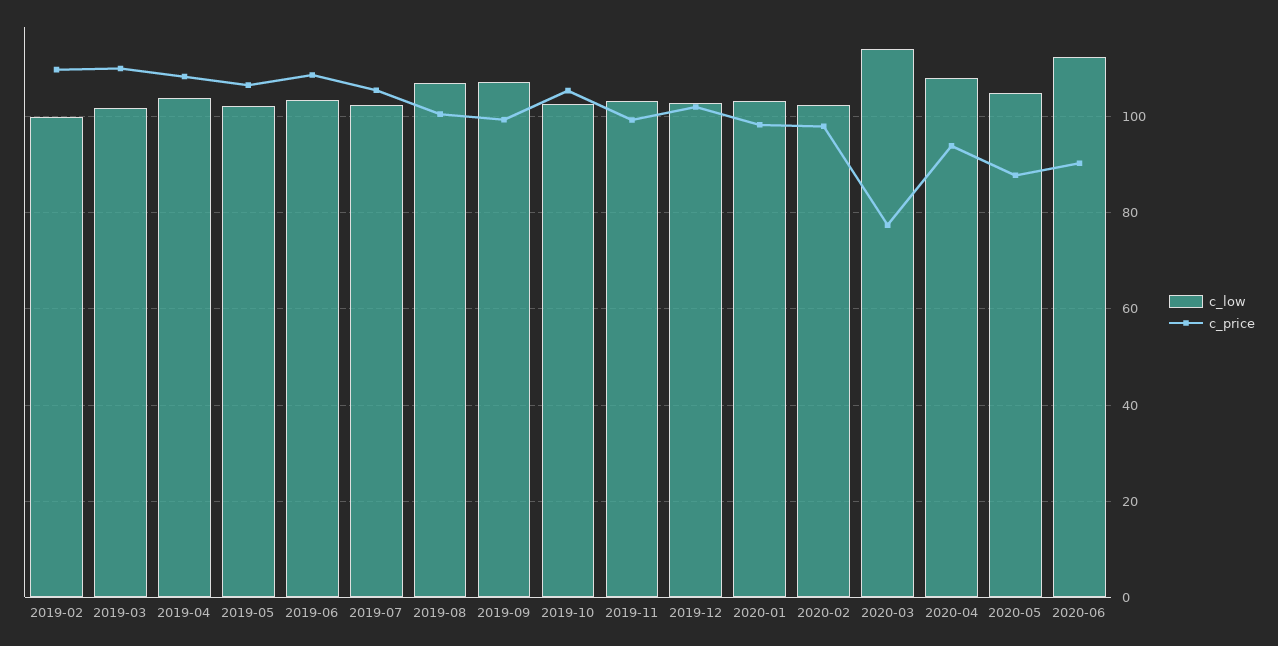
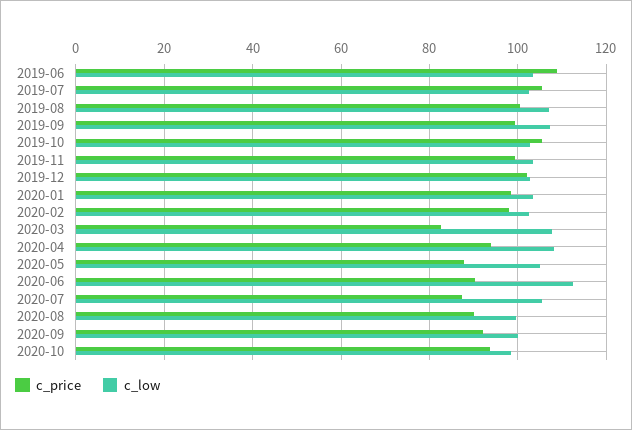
c_low, 2019-02: 100 -> none
c_price, 2019-02: 110 -> none
c_low, 2019-03: 102 -> none
c_price, 2019-03: 110 -> none
c_low, 2019-04: 104 -> none
c_price, 2019-04: 108 -> none
c_low, 2019-05: 102 -> none
c_price, 2019-05: 106 -> none
c_low, 2020-03: 114 -> 108
c_price, 2020-03: 78 -> 82
c_price, 2020-07: none -> 88
c_low, 2020-07: none -> 106
c_price, 2020-08: none -> 90
c_low, 2020-08: none -> 100
c_price, 2020-09: none -> 92
c_low, 2020-09: none -> 100
c_price, 2020-10: none -> 94
c_low, 2020-10: none -> 98

